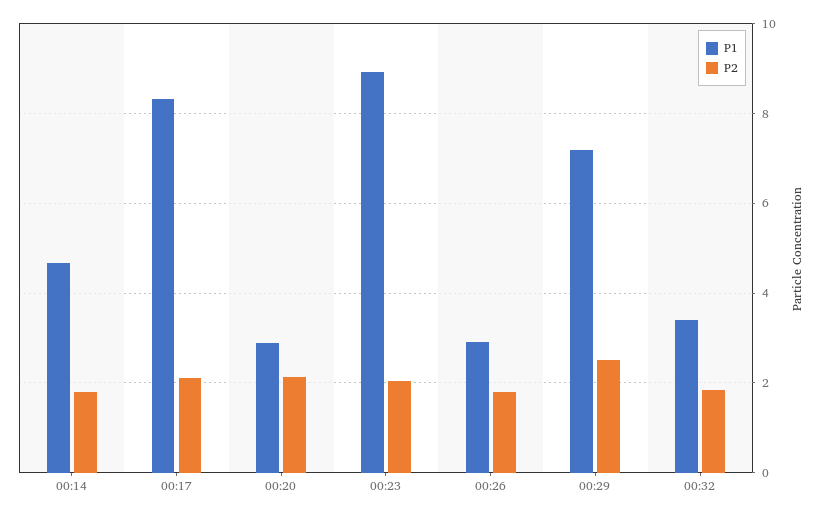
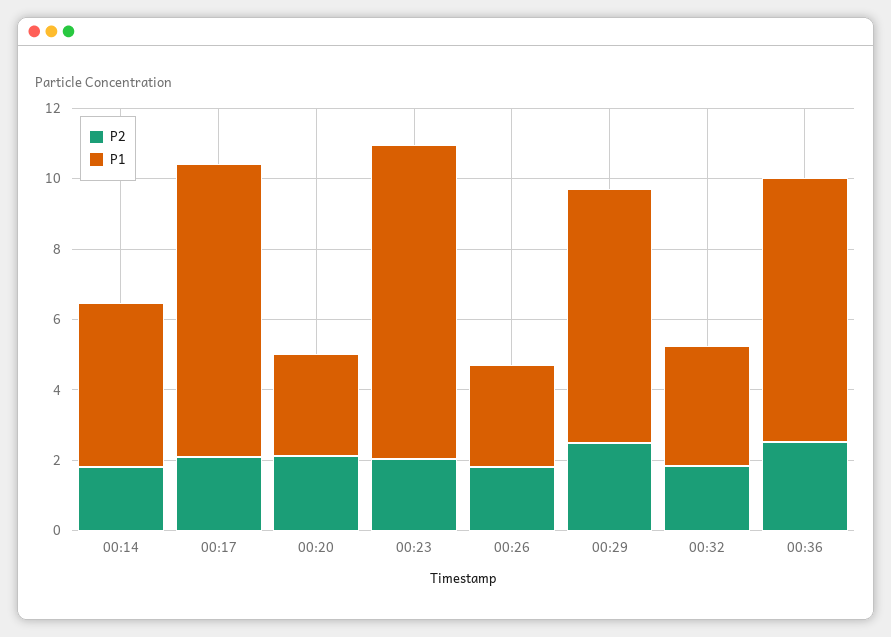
P2, 00:36: none -> 2.5
P1, 00:36: none -> 7.5

